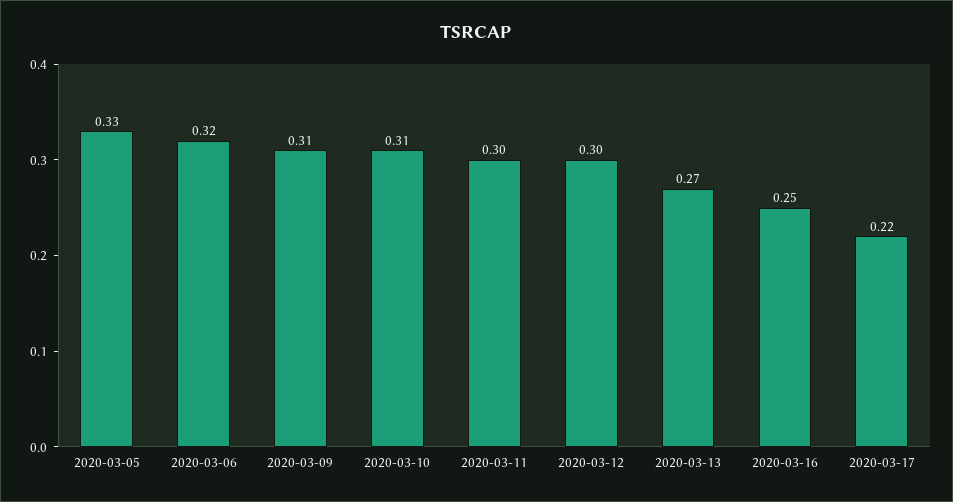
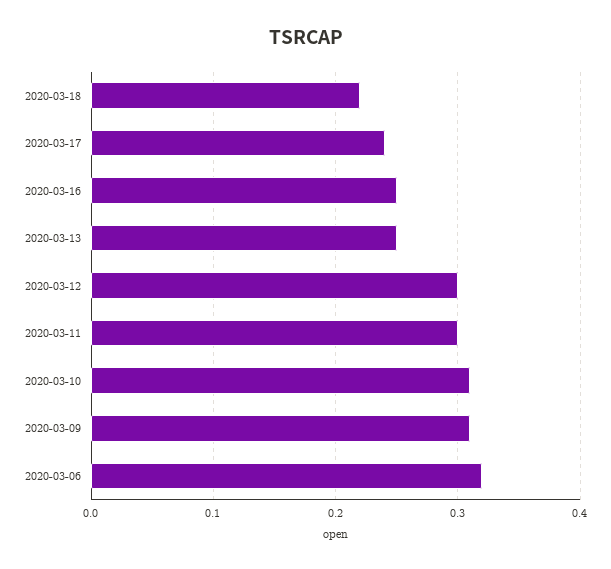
2020-03-05: 0.33 -> none
2020-03-13: 0.27 -> 0.25
2020-03-17: 0.22 -> 0.24
2020-03-18: none -> 0.22

